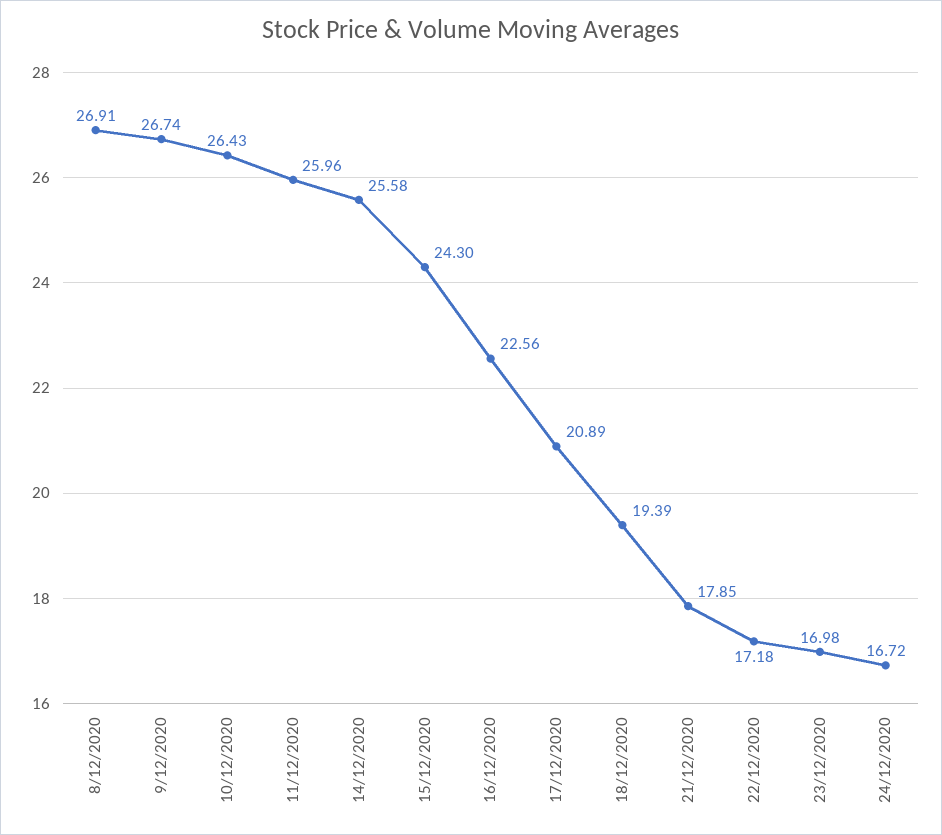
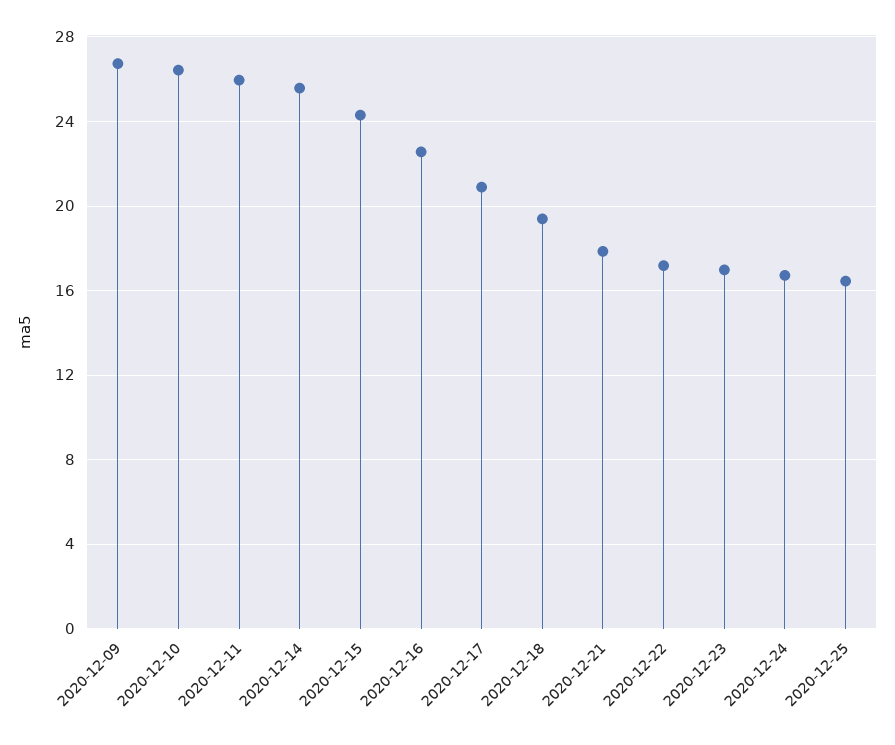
8/12/2020: 26.91 -> none
2020-12-25: none -> 16.5

